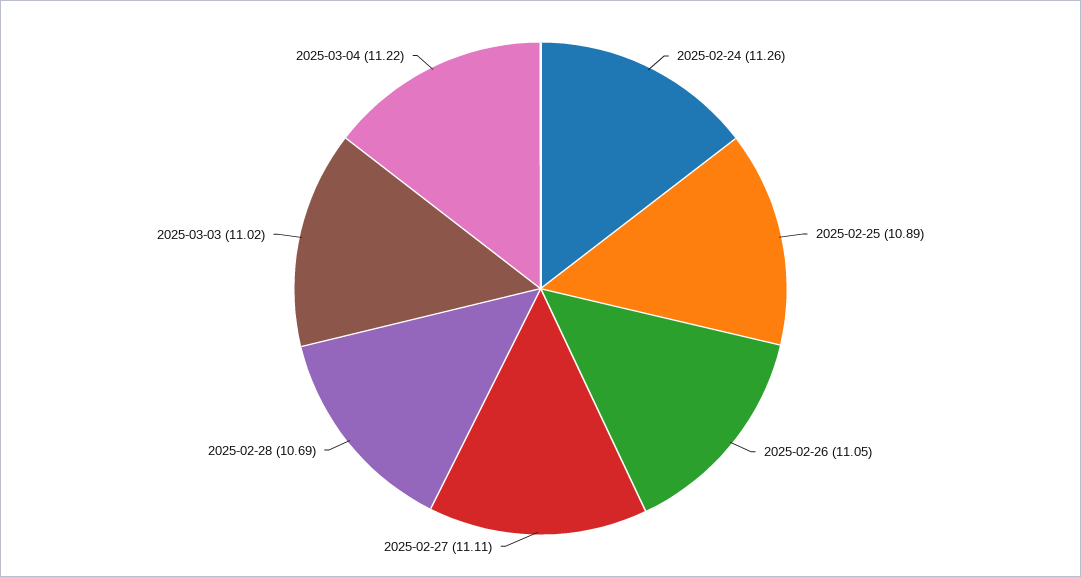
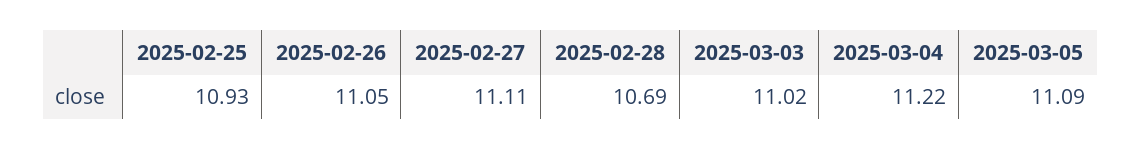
2025-02-24: 11.26 -> none
2025-02-25: 10.89 -> 10.93
2025-03-05: none -> 11.09

